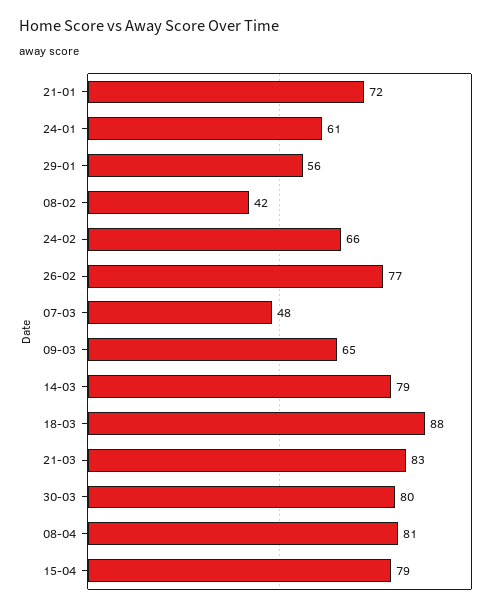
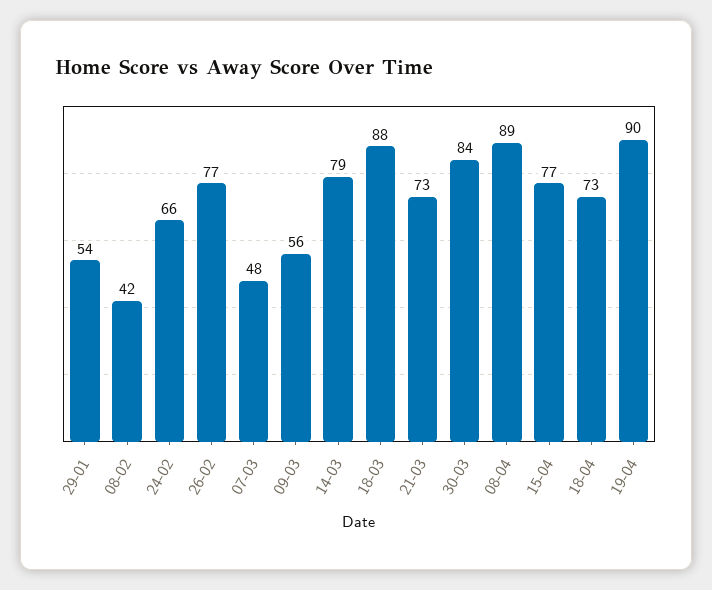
21-01: 72 -> none
24-01: 61 -> none
29-01: 56 -> 54
09-03: 65 -> 56
21-03: 83 -> 73
30-03: 80 -> 84
08-04: 81 -> 89
15-04: 79 -> 77
18-04: none -> 73
19-04: none -> 90

